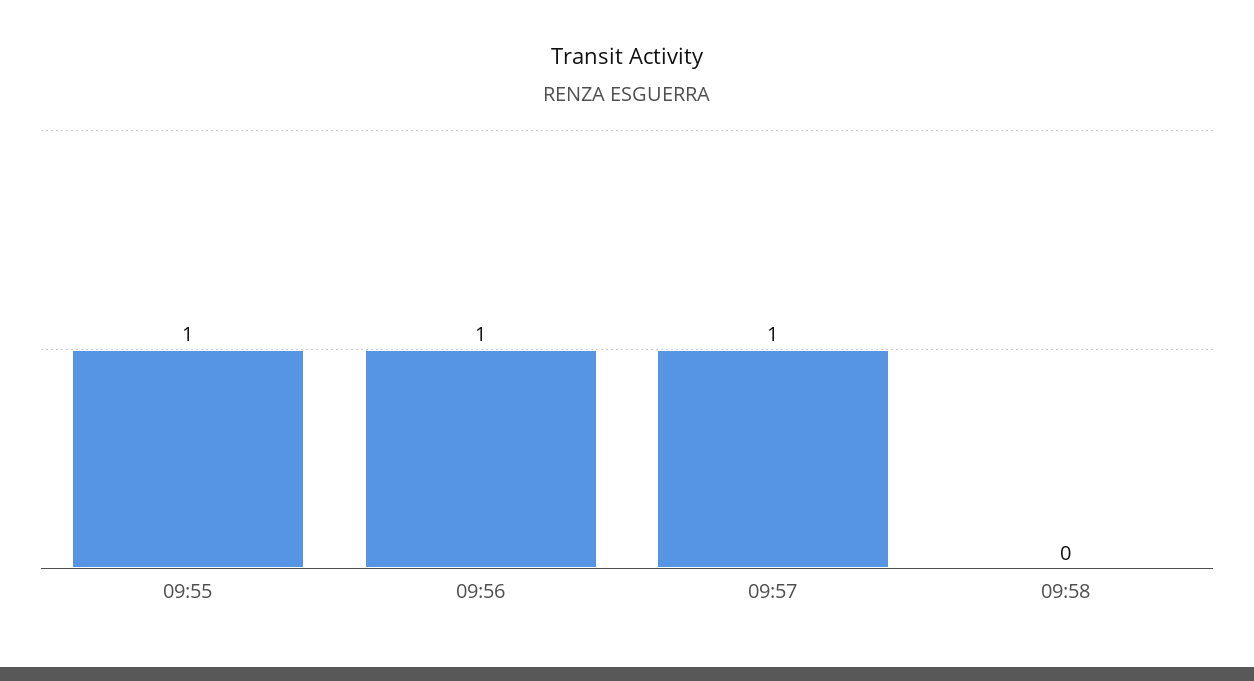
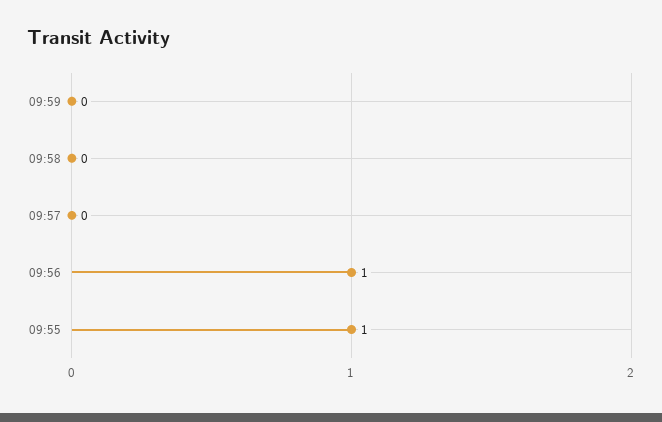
09:57: 1 -> 0
09:59: none -> 0

